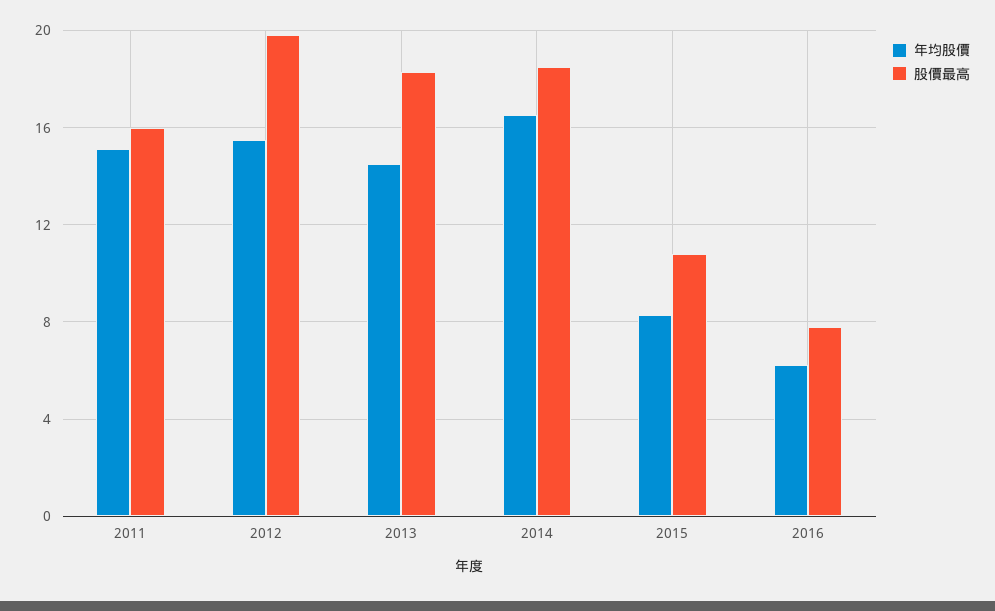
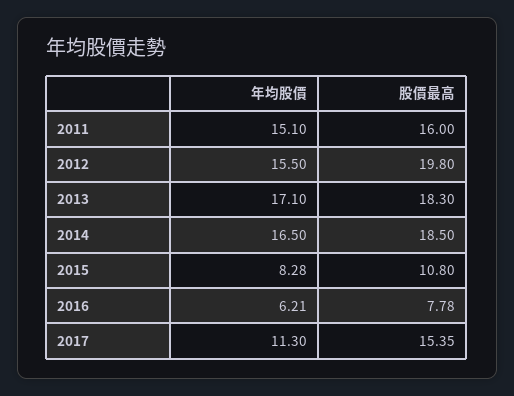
年均股價, 2013: 14.5 -> 17.1
年均股價, 2017: none -> 11.3
股價最高, 2017: none -> 15.35

